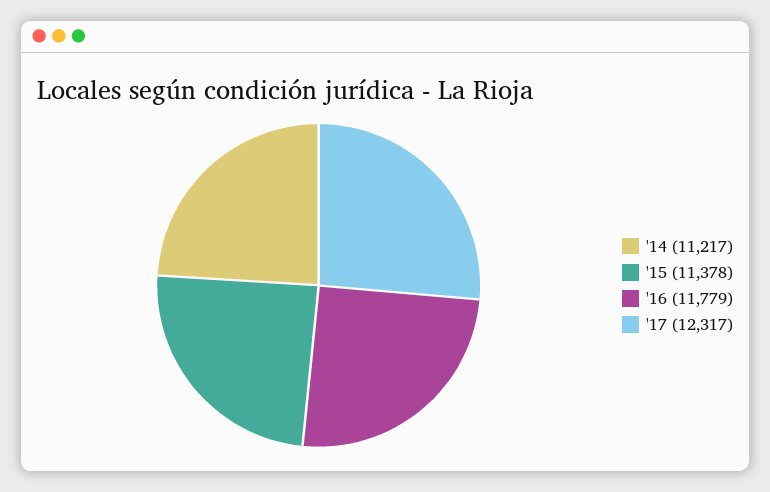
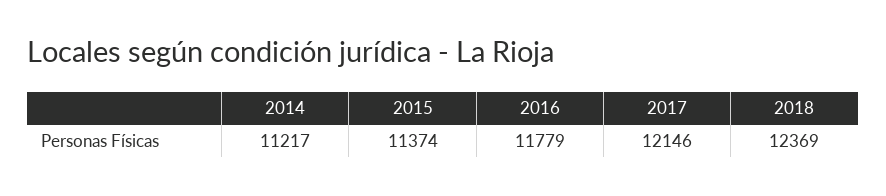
'15: 11378 -> 11374
'17: 12317 -> 12146
2018: none -> 12369

